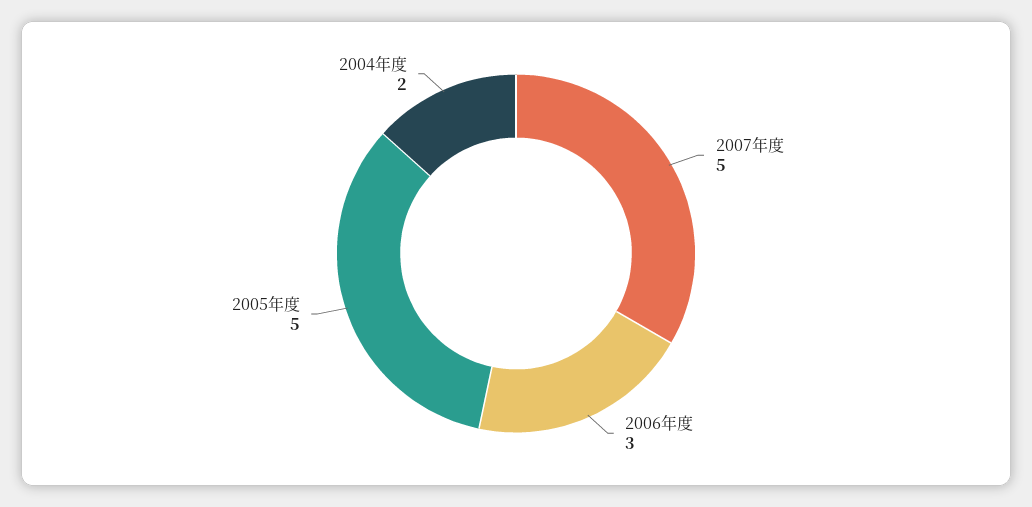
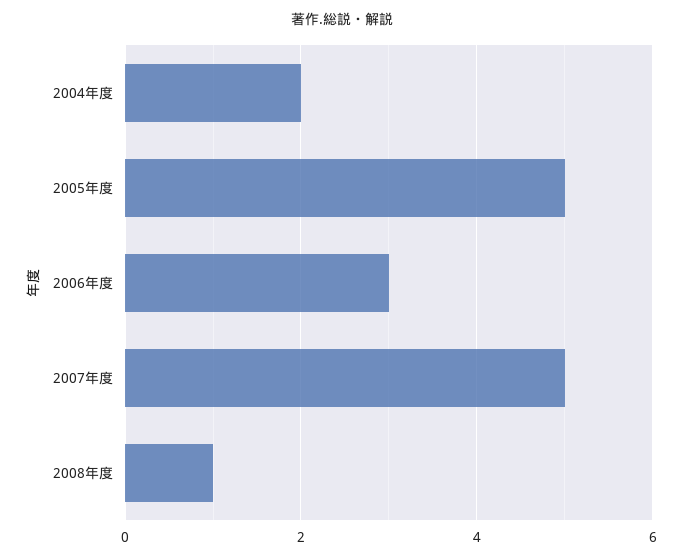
2008年度: none -> 1

